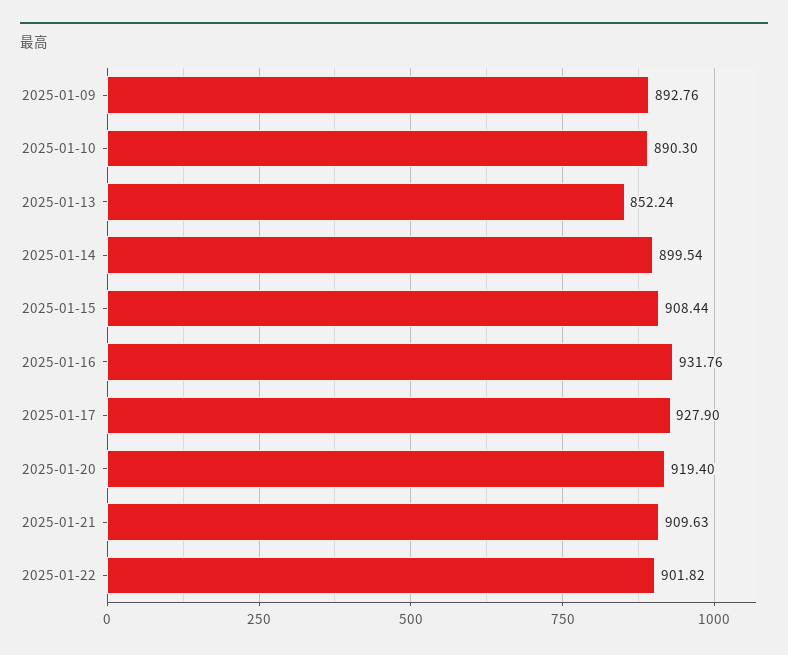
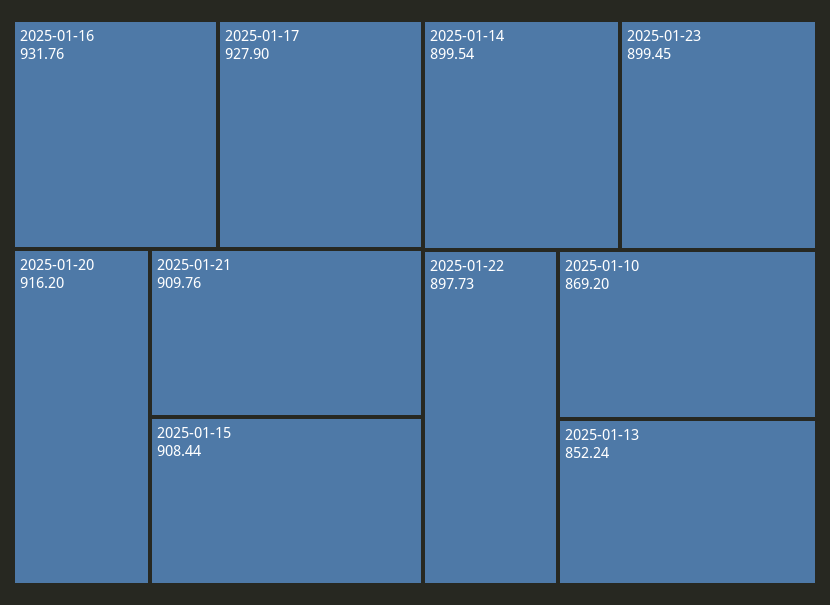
2025-01-09: 892.76 -> none
2025-01-10: 890.3 -> 869.2
2025-01-20: 919.4 -> 916.2
2025-01-21: 909.63 -> 909.76
2025-01-22: 901.82 -> 897.73
2025-01-23: none -> 899.45

